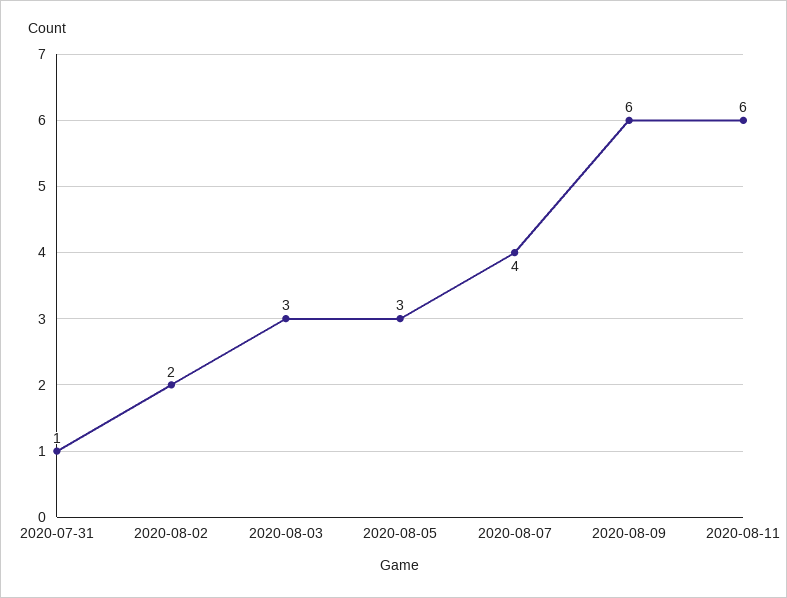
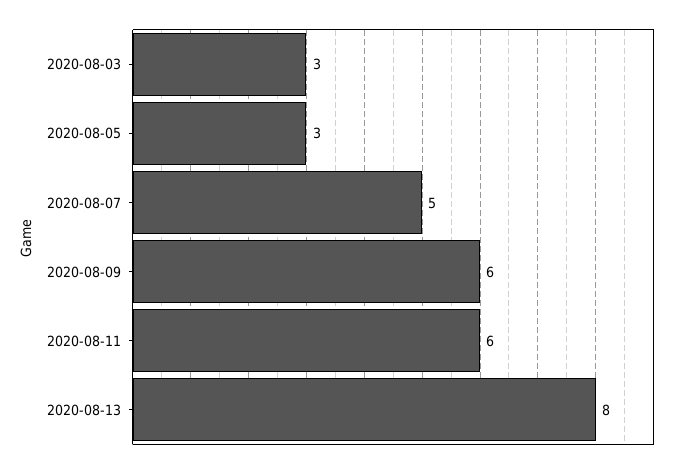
2020-07-31: 1 -> none
2020-08-02: 2 -> none
2020-08-07: 4 -> 5
2020-08-13: none -> 8

